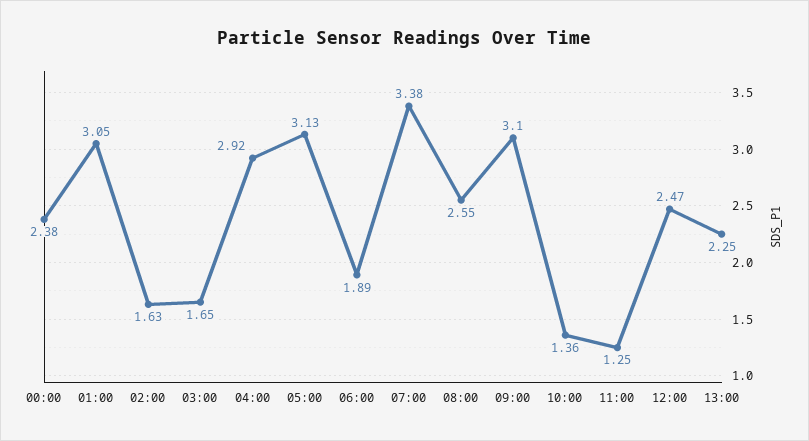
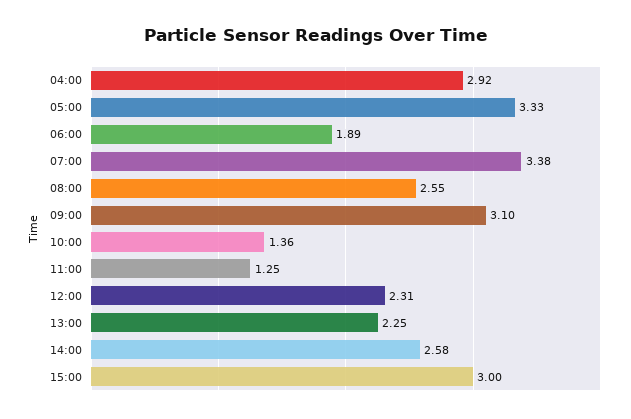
00:00: 2.38 -> none
01:00: 3.05 -> none
02:00: 1.63 -> none
03:00: 1.65 -> none
05:00: 3.13 -> 3.33
12:00: 2.47 -> 2.31
14:00: none -> 2.58
15:00: none -> 3

